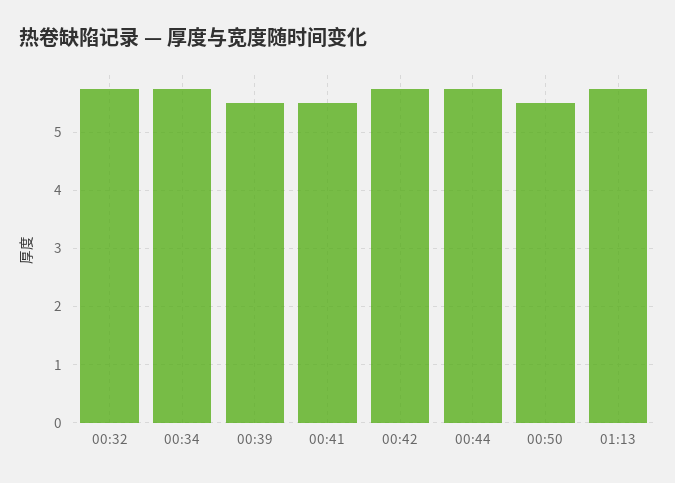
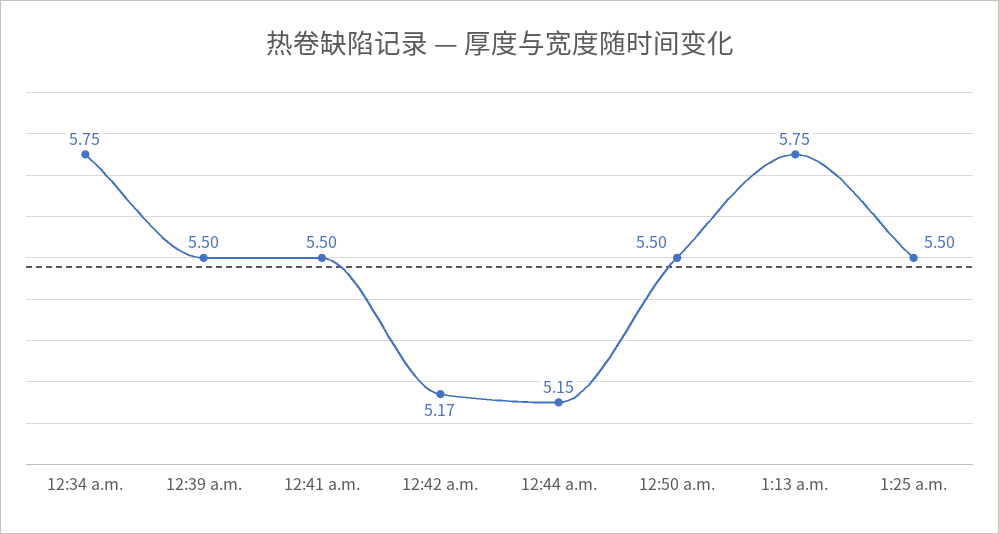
00:32: 5.8 -> none
00:42: 5.8 -> 5.17
00:44: 5.8 -> 5.15
1:25 a.m.: none -> 5.5

